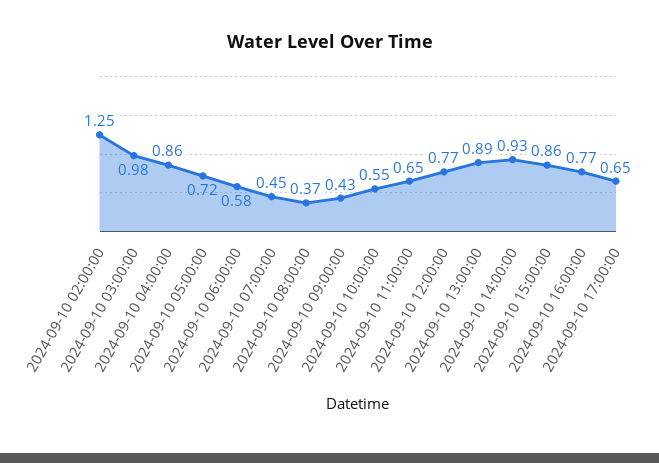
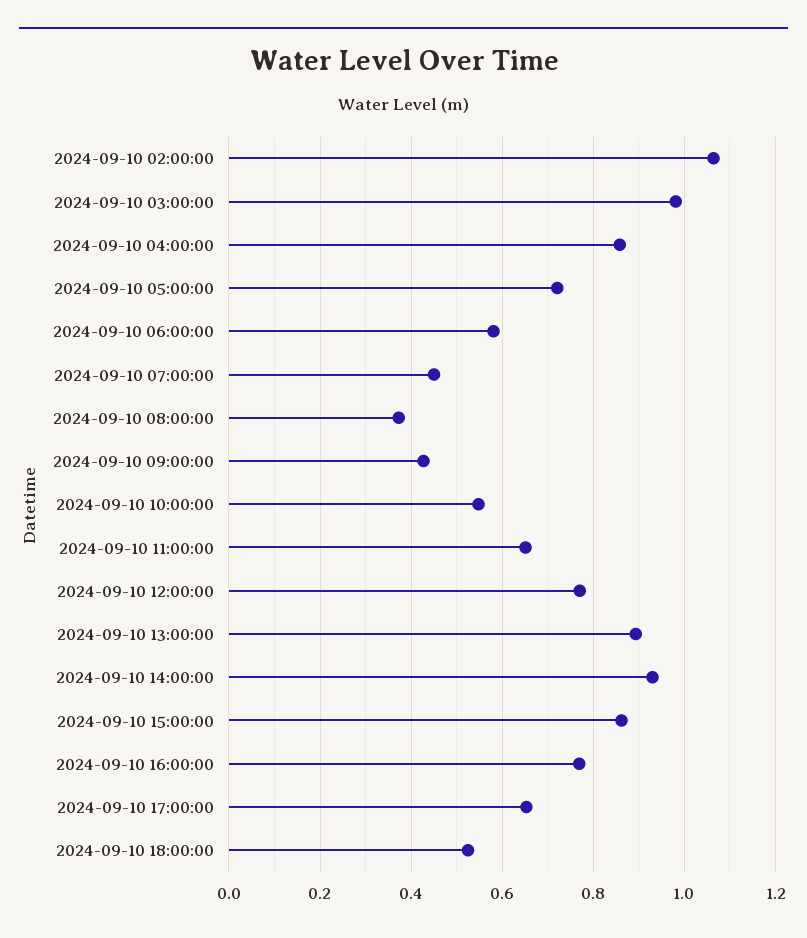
2024-09-10 02:00:00: 1.25 -> 1.06
2024-09-10 18:00:00: none -> 0.52

